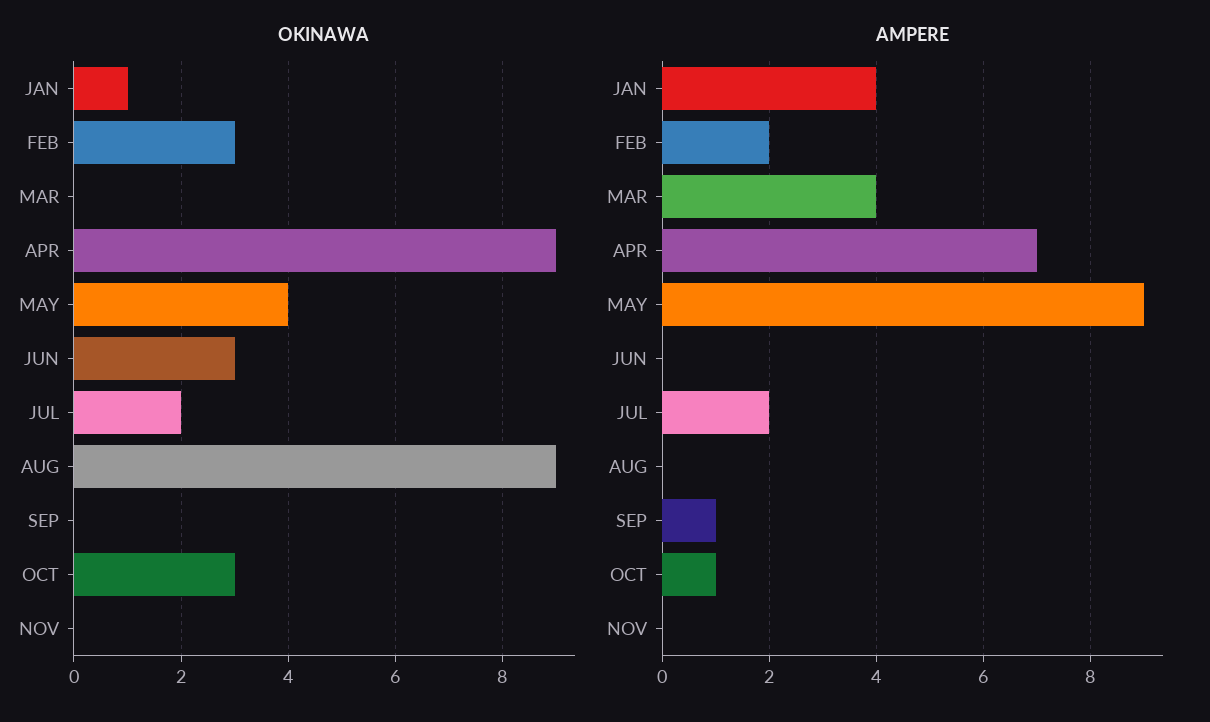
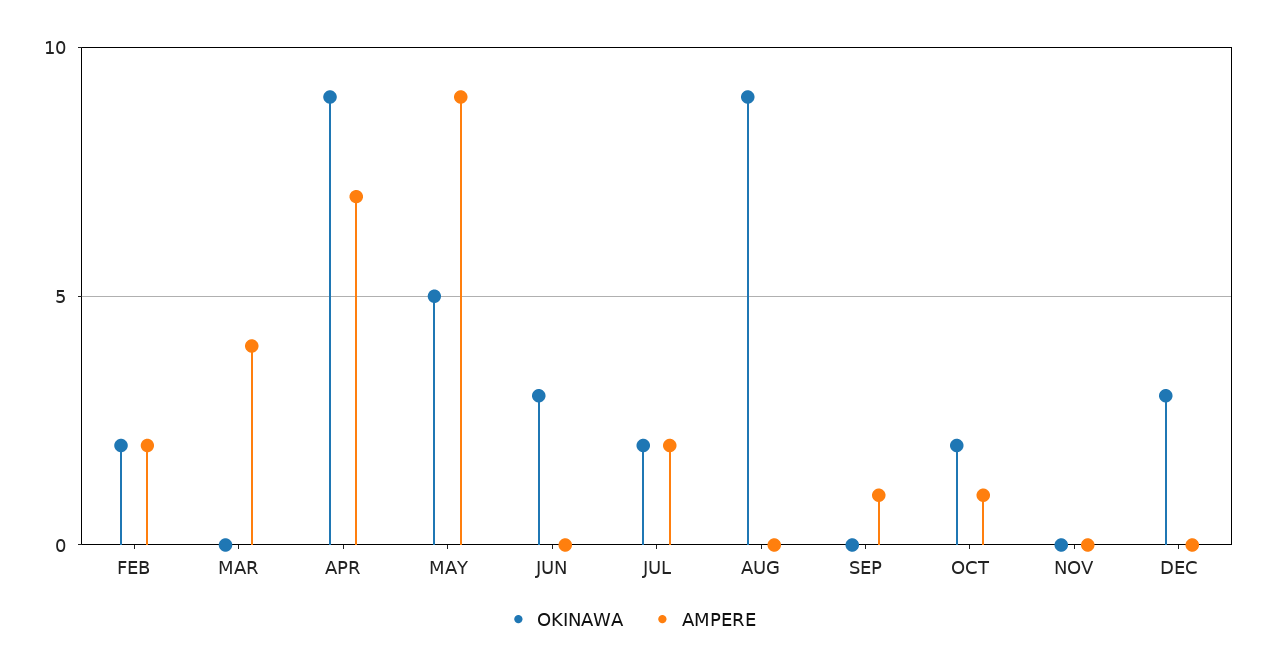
OKINAWA, JAN: 1 -> none
OKINAWA, FEB: 3 -> 2
OKINAWA, MAY: 4 -> 5
OKINAWA, OCT: 3 -> 2
AMPERE, JAN: 4 -> none
OKINAWA, DEC: none -> 3
AMPERE, DEC: none -> 0

